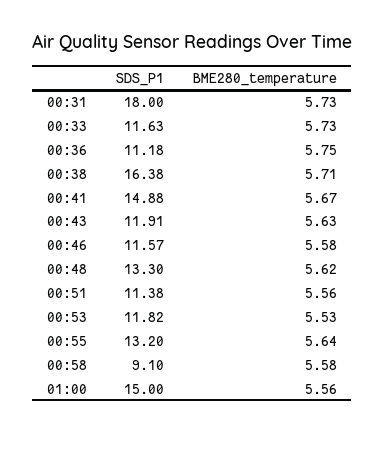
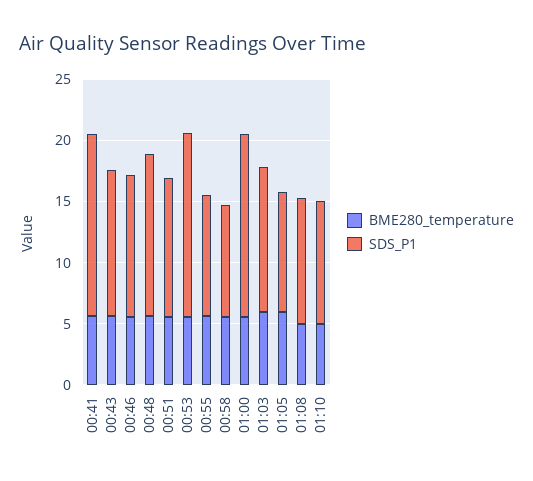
SDS_P1, 00:31: 18 -> none
BME280_temperature, 00:31: 5.73 -> none
SDS_P1, 00:33: 11.63 -> none
BME280_temperature, 00:33: 5.73 -> none
SDS_P1, 00:36: 11.18 -> none
BME280_temperature, 00:36: 5.75 -> none
SDS_P1, 00:38: 16.38 -> none
BME280_temperature, 00:38: 5.71 -> none
SDS_P1, 00:53: 11.82 -> 15
SDS_P1, 00:55: 13.2 -> 10
BME280_temperature, 01:03: none -> 6
SDS_P1, 01:03: none -> 12
BME280_temperature, 01:05: none -> 6
SDS_P1, 01:05: none -> 10
BME280_temperature, 01:08: none -> 5
SDS_P1, 01:08: none -> 10
BME280_temperature, 01:10: none -> 5
SDS_P1, 01:10: none -> 10

